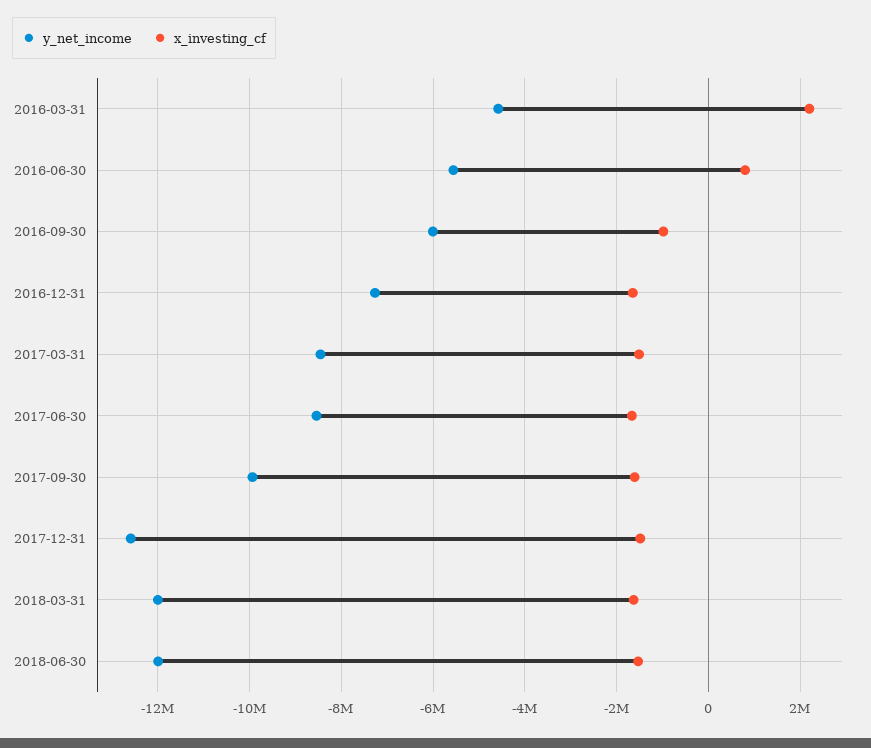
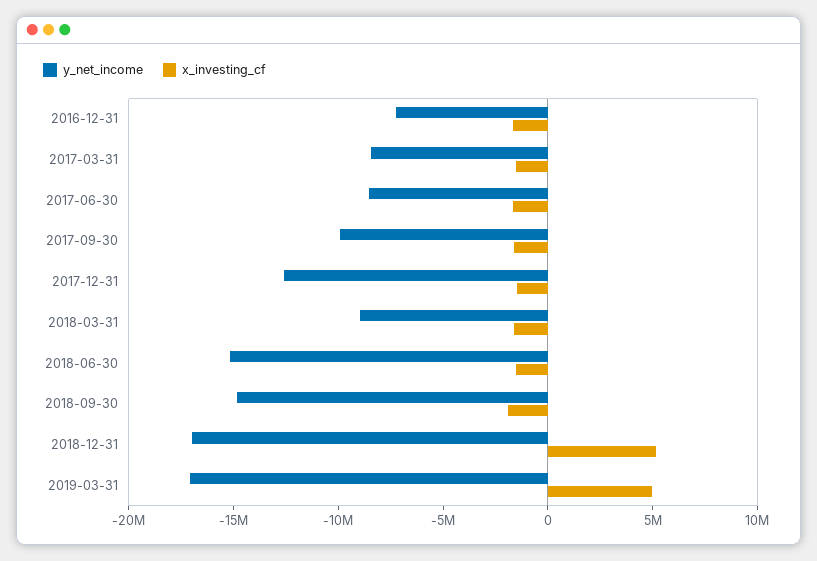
y_net_income, 2016-03-31: -4600000 -> none
x_investing_cf, 2016-03-31: 2200000 -> none
y_net_income, 2016-06-30: -5600000 -> none
x_investing_cf, 2016-06-30: 800000 -> none
y_net_income, 2016-09-30: -6000000 -> none
x_investing_cf, 2016-09-30: -1000000 -> none
y_net_income, 2018-03-31: -12000000 -> -9000000
y_net_income, 2018-06-30: -12000000 -> -15000000
y_net_income, 2018-09-30: none -> -15000000
x_investing_cf, 2018-09-30: none -> -2000000
y_net_income, 2018-12-31: none -> -17000000
x_investing_cf, 2018-12-31: none -> 5000000
y_net_income, 2019-03-31: none -> -17000000
x_investing_cf, 2019-03-31: none -> 5000000

